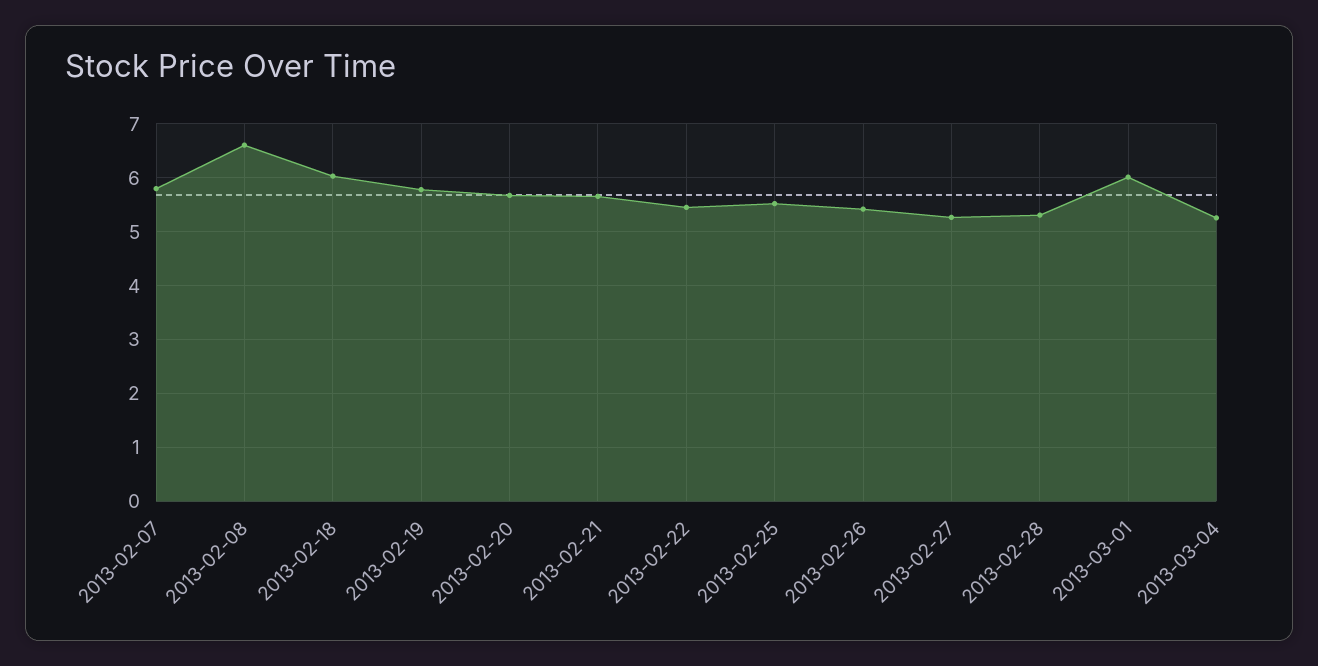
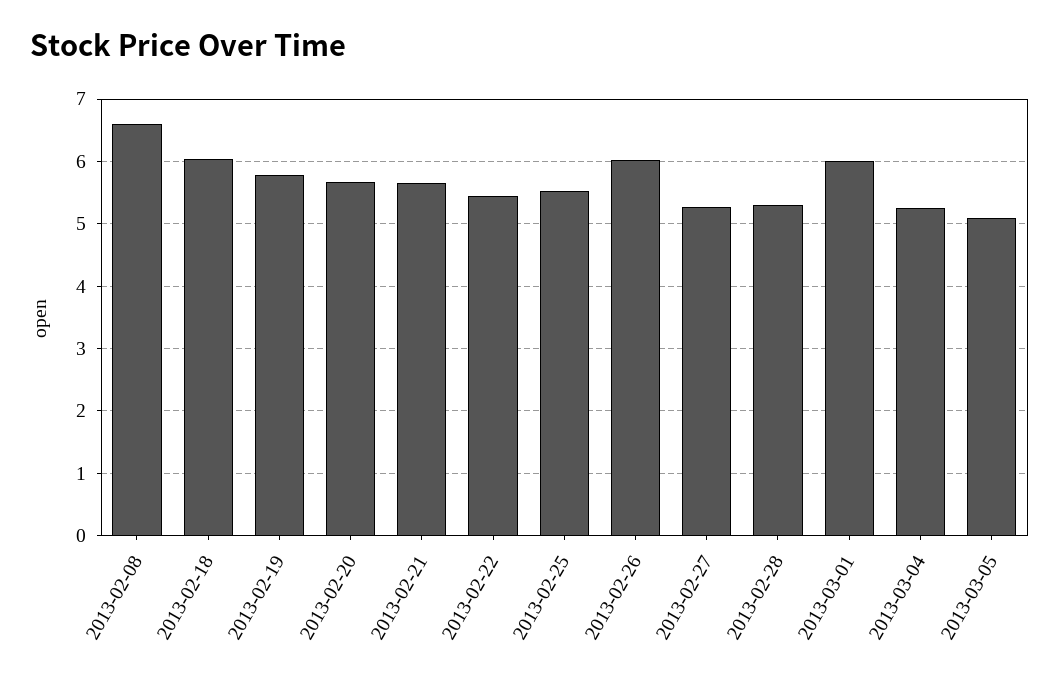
2013-02-07: 5.8 -> none
2013-02-26: 5.4 -> 6
2013-03-05: none -> 5.1

